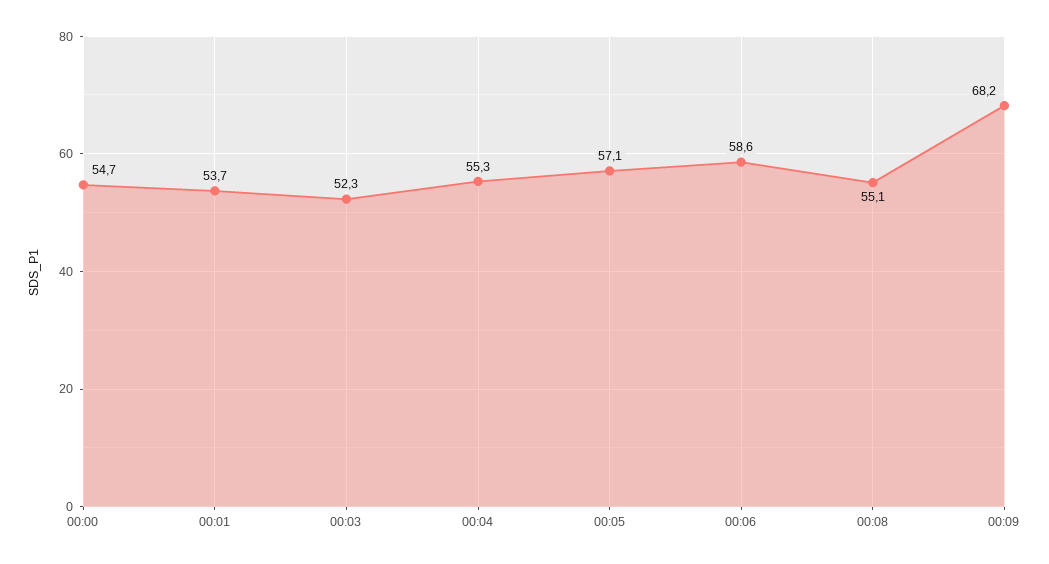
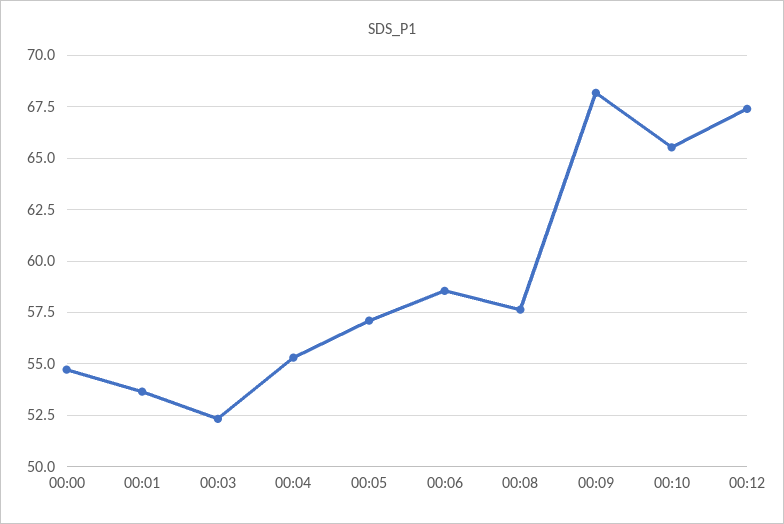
00:08: 55.1 -> 57.5
00:10: none -> 65.5
00:12: none -> 67.5

